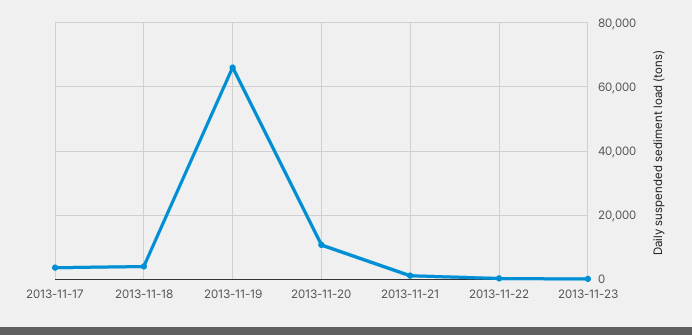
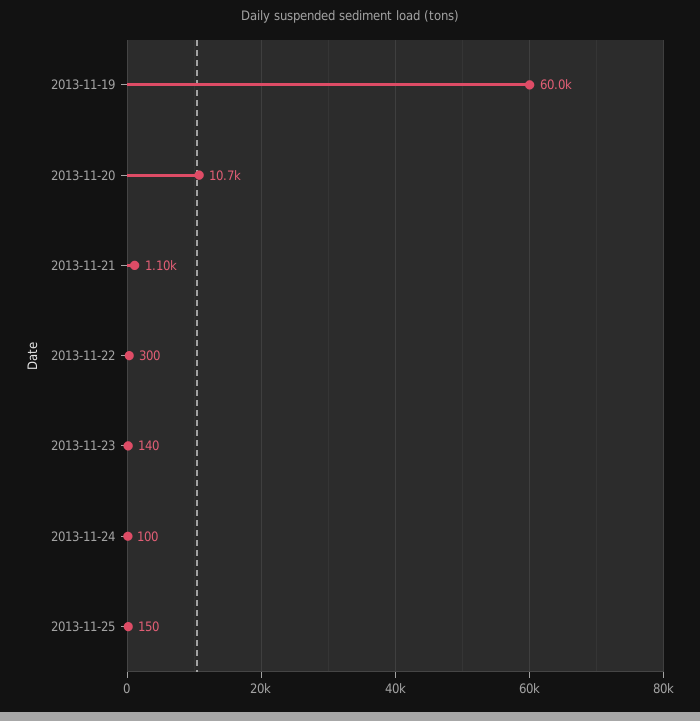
2013-11-17: 4000 -> none
2013-11-18: 4000 -> none
2013-11-19: 66000 -> 60000
2013-11-24: none -> 100
2013-11-25: none -> 150

